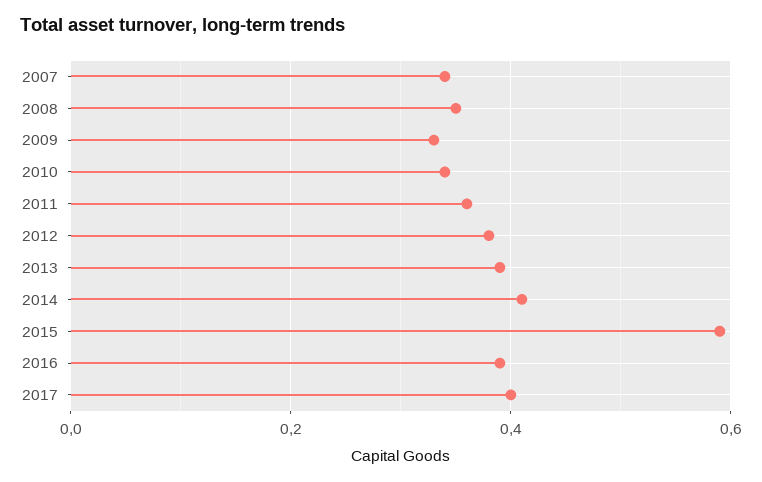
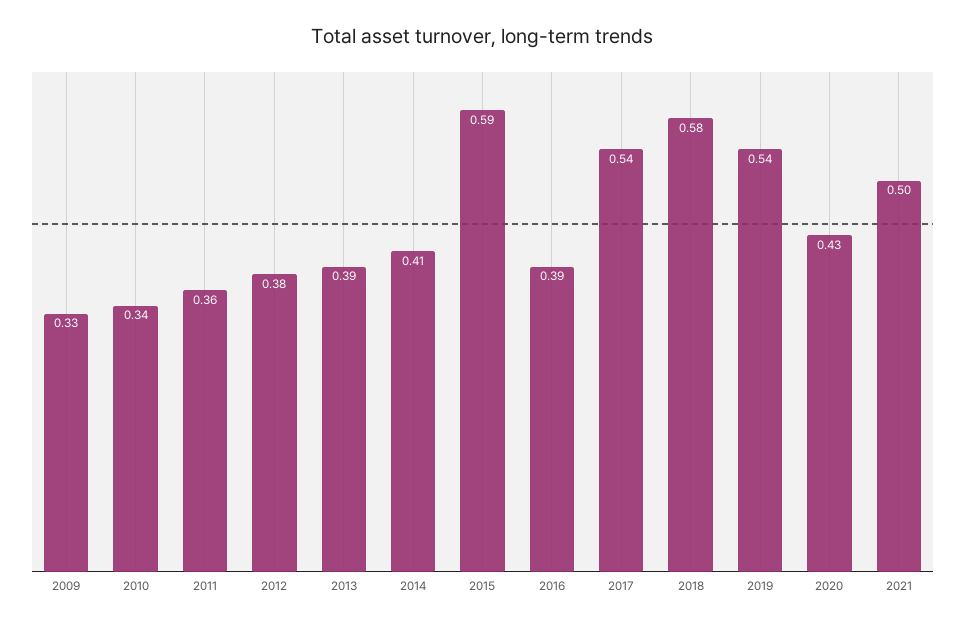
2007: 0.35 -> none
2008: 0.35 -> none
2017: 0.4 -> 0.54
2018: none -> 0.58
2019: none -> 0.54
2020: none -> 0.43
2021: none -> 0.5

